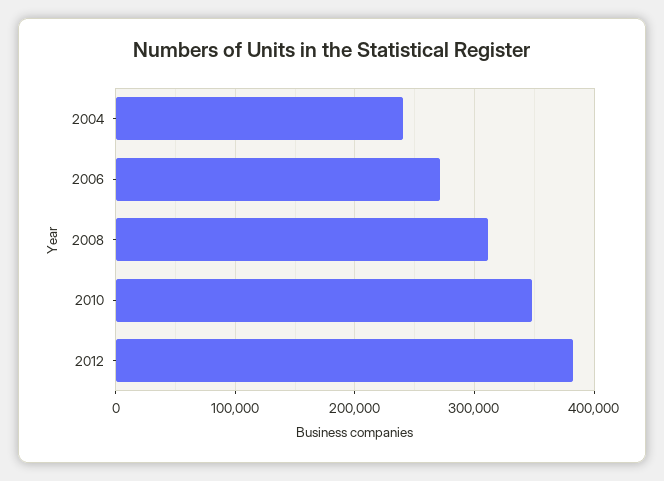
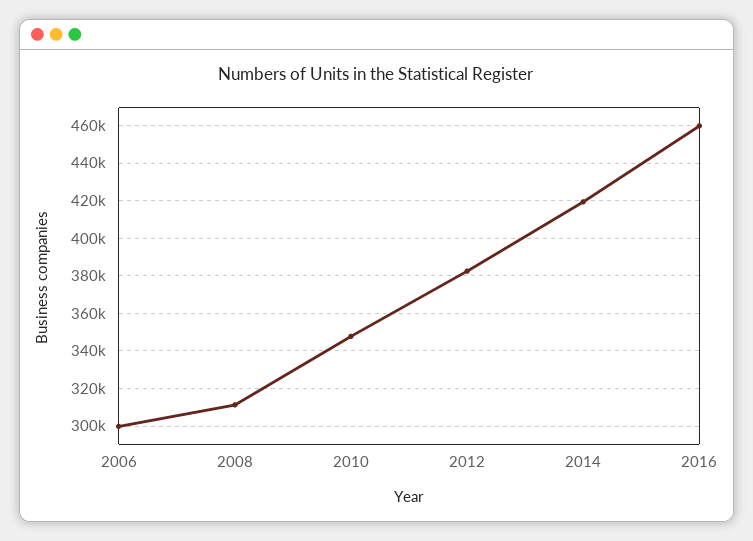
2004: 240000 -> none
2006: 270000 -> 300000
2014: none -> 420000
2016: none -> 460000

